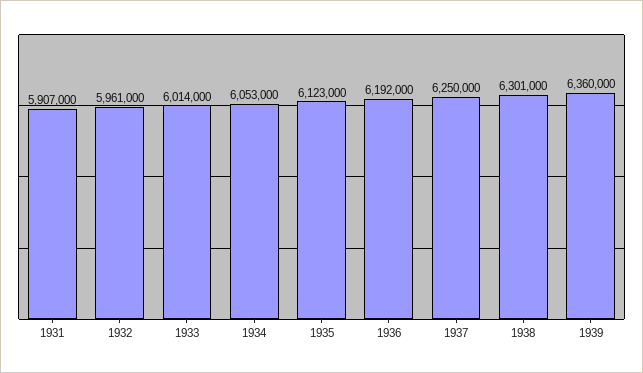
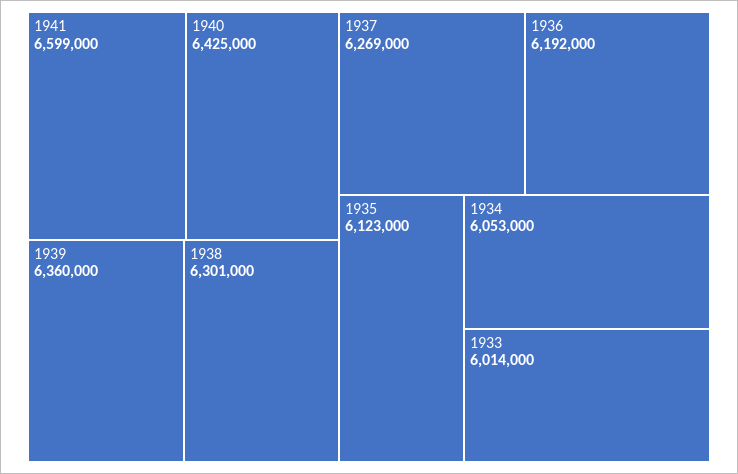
1931: 5907000 -> none
1932: 5961000 -> none
1937: 6250000 -> 6269000
1941: none -> 6599000
1940: none -> 6425000

